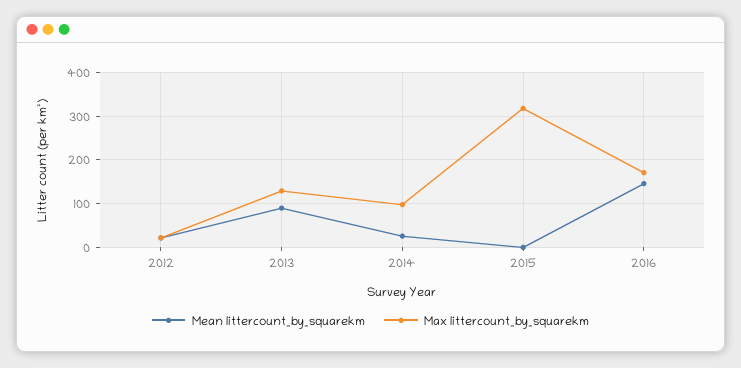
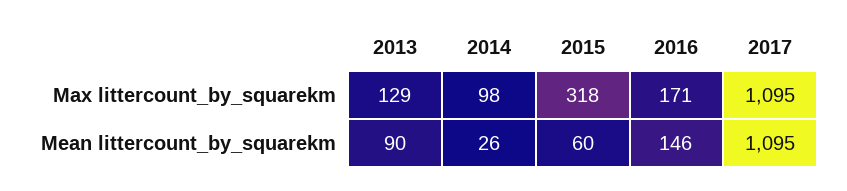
Mean littercount_by_squarekm, 2012: 20 -> none
Max littercount_by_squarekm, 2012: 20 -> none
Mean littercount_by_squarekm, 2015: 0 -> 60
Max littercount_by_squarekm, 2017: none -> 1095
Mean littercount_by_squarekm, 2017: none -> 1095

